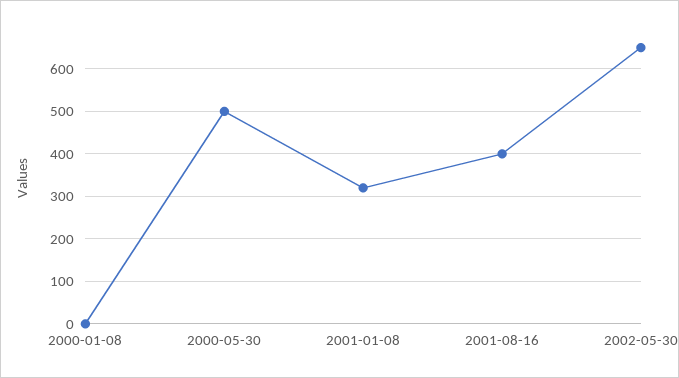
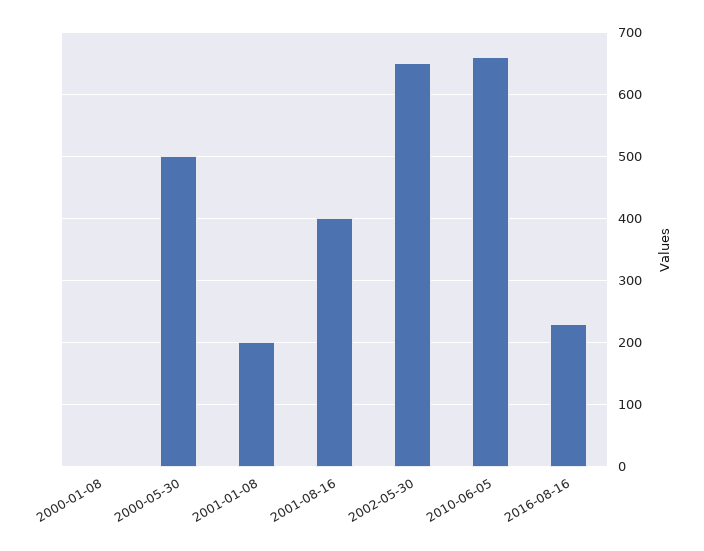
2001-01-08: 320 -> 200
2010-06-05: none -> 660
2016-08-16: none -> 230

